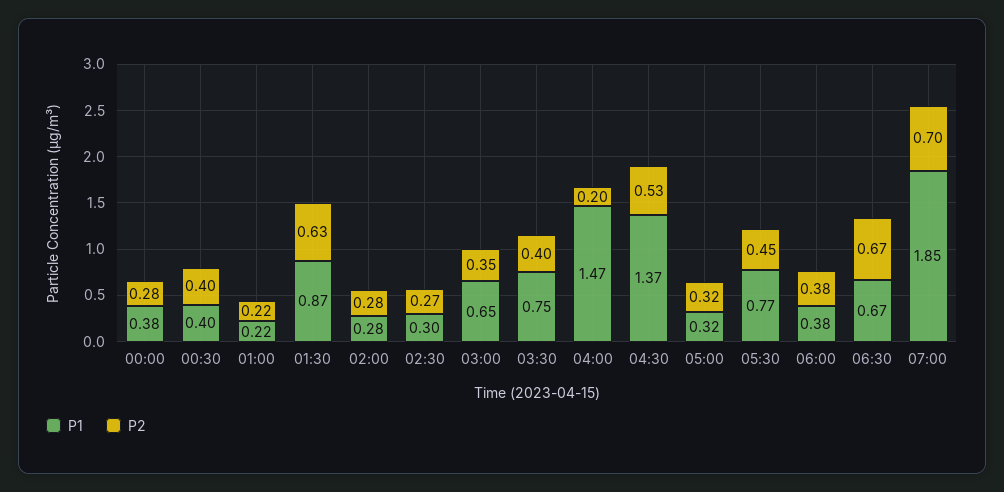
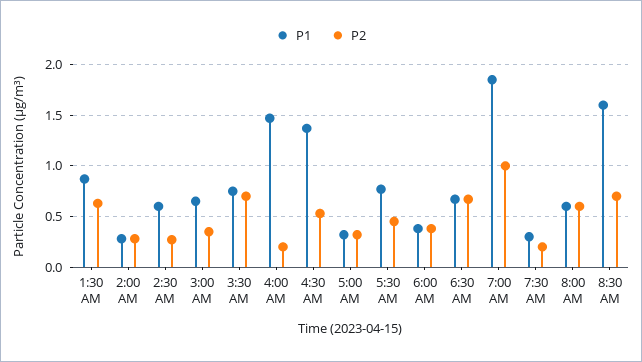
P1, 00:00: 0.38 -> none
P2, 00:00: 0.28 -> none
P1, 00:30: 0.4 -> none
P2, 00:30: 0.4 -> none
P1, 01:00: 0.22 -> none
P2, 01:00: 0.22 -> none
P1, 02:30: 0.3 -> 0.6
P2, 03:30: 0.4 -> 0.7
P2, 07:00: 0.7 -> 1
P1, 7:30 AM: none -> 0.3
P2, 7:30 AM: none -> 0.2
P1, 8:00 AM: none -> 0.6
P2, 8:00 AM: none -> 0.6
P1, 8:30 AM: none -> 1.6
P2, 8:30 AM: none -> 0.7

